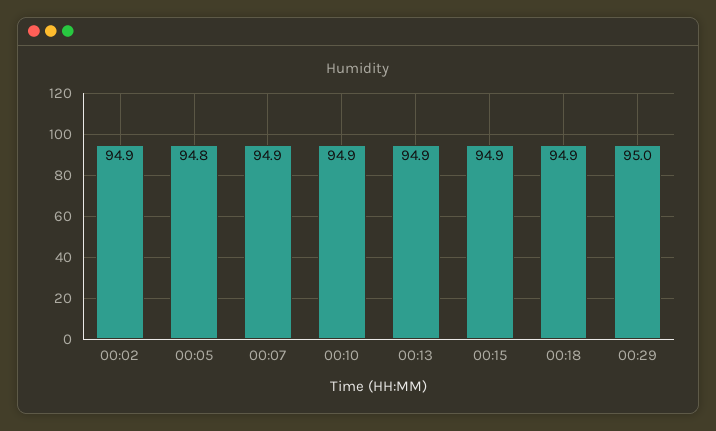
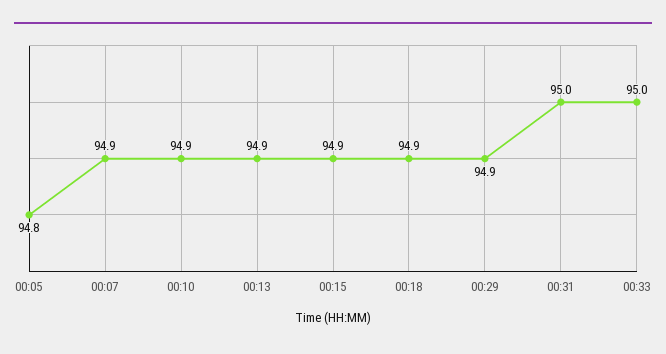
00:02: 94.9 -> none
00:29: 95 -> 94.9
00:31: none -> 95
00:33: none -> 95

